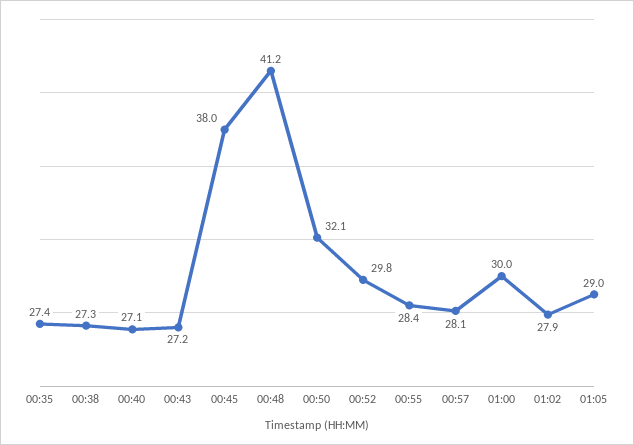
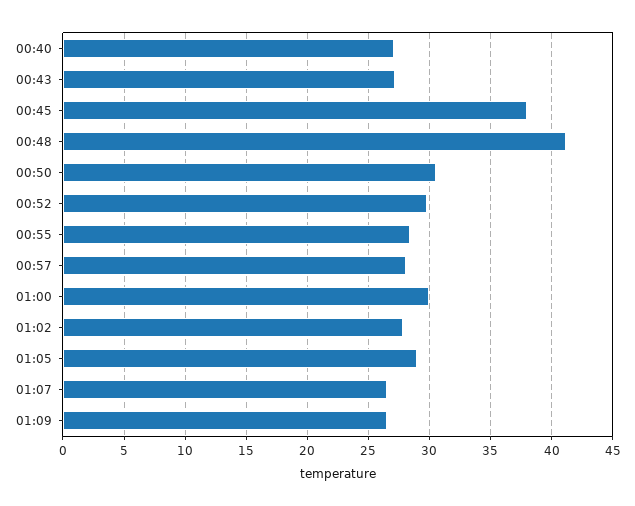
00:35: 27.4 -> none
00:38: 27.3 -> none
00:50: 32.1 -> 30.5
01:07: none -> 26.5
01:09: none -> 26.5

